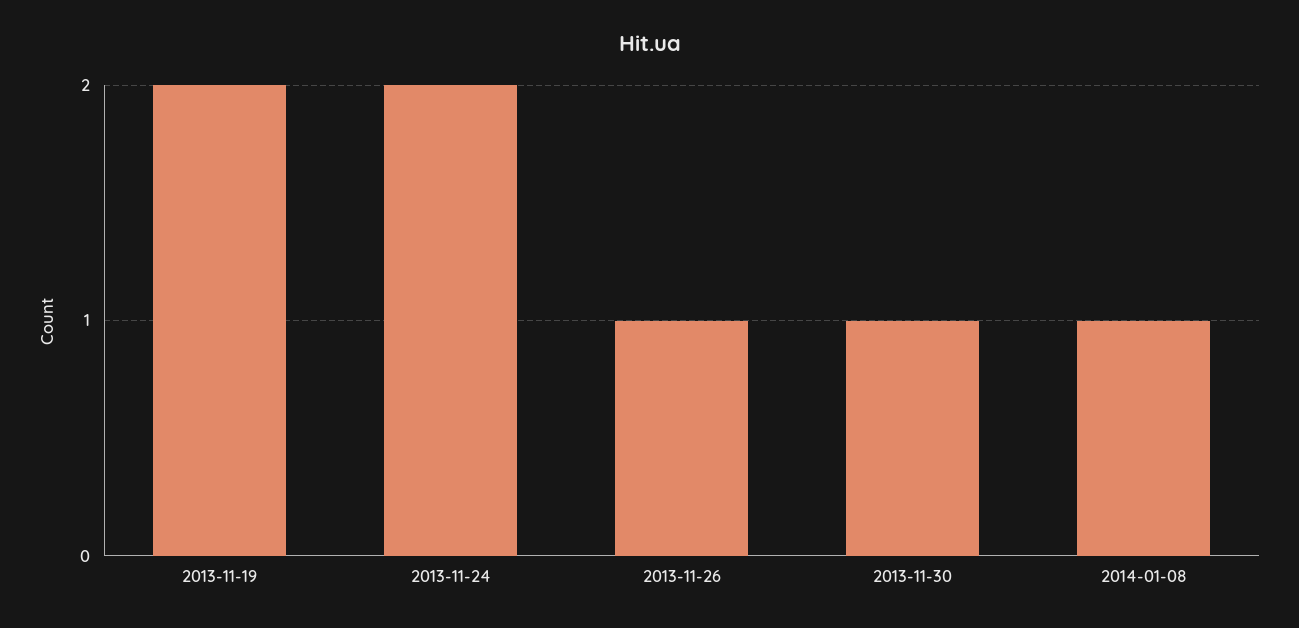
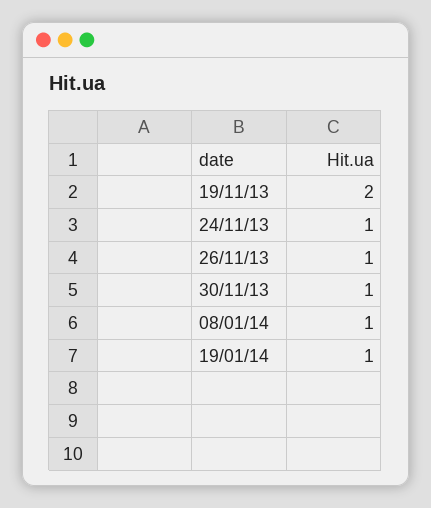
2013-11-24: 2 -> 1
19/01/14: none -> 1

